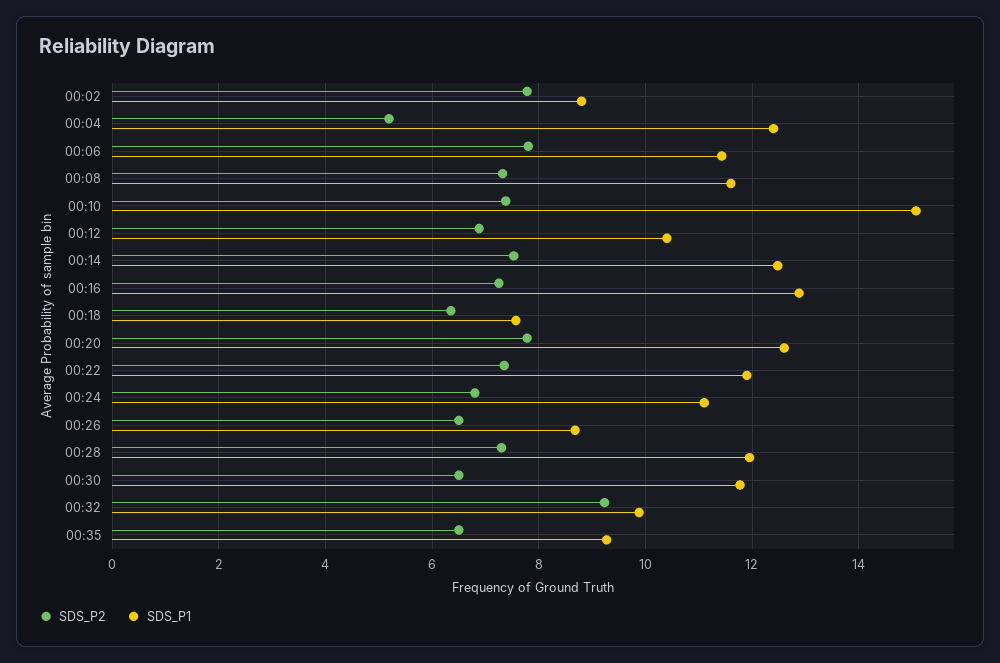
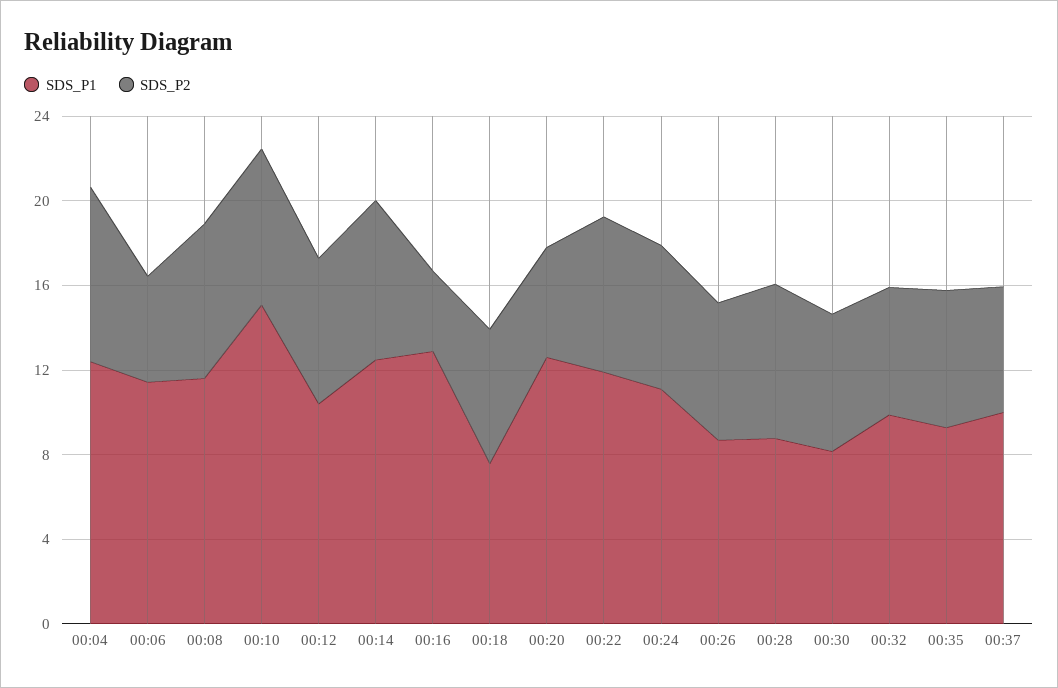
SDS_P2, 00:02: 7.8 -> none
SDS_P1, 00:02: 8.8 -> none
SDS_P2, 00:04: 5.2 -> 8
SDS_P2, 00:06: 7.8 -> 5
SDS_P2, 00:16: 7.2 -> 4
SDS_P2, 00:20: 7.8 -> 5
SDS_P1, 00:28: 12 -> 9
SDS_P1, 00:30: 11.8 -> 8
SDS_P2, 00:32: 9.2 -> 6
SDS_P1, 00:37: none -> 10
SDS_P2, 00:37: none -> 6

